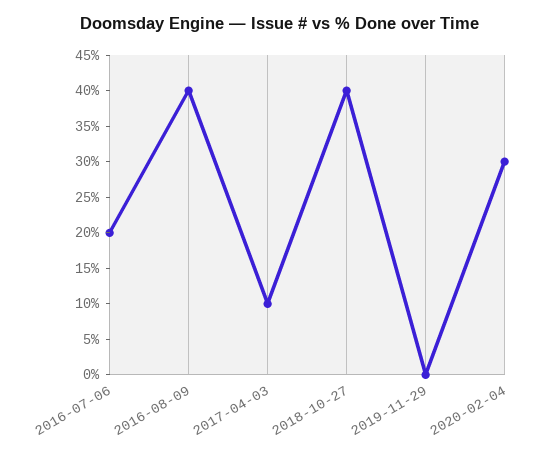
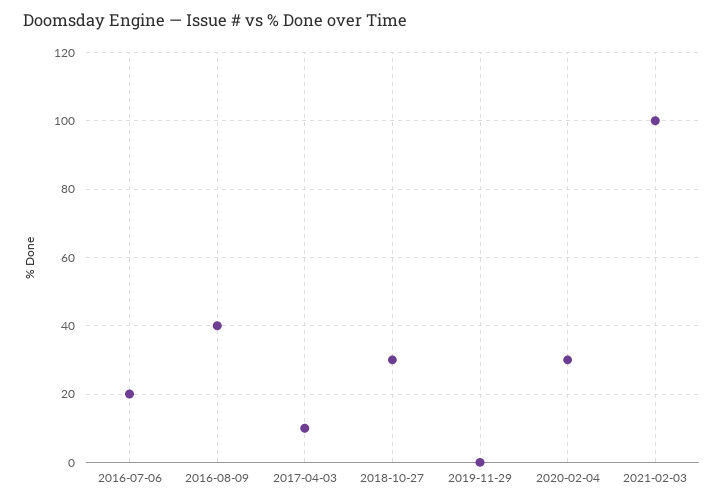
2018-10-27: 40 -> 30
2021-02-03: none -> 100

